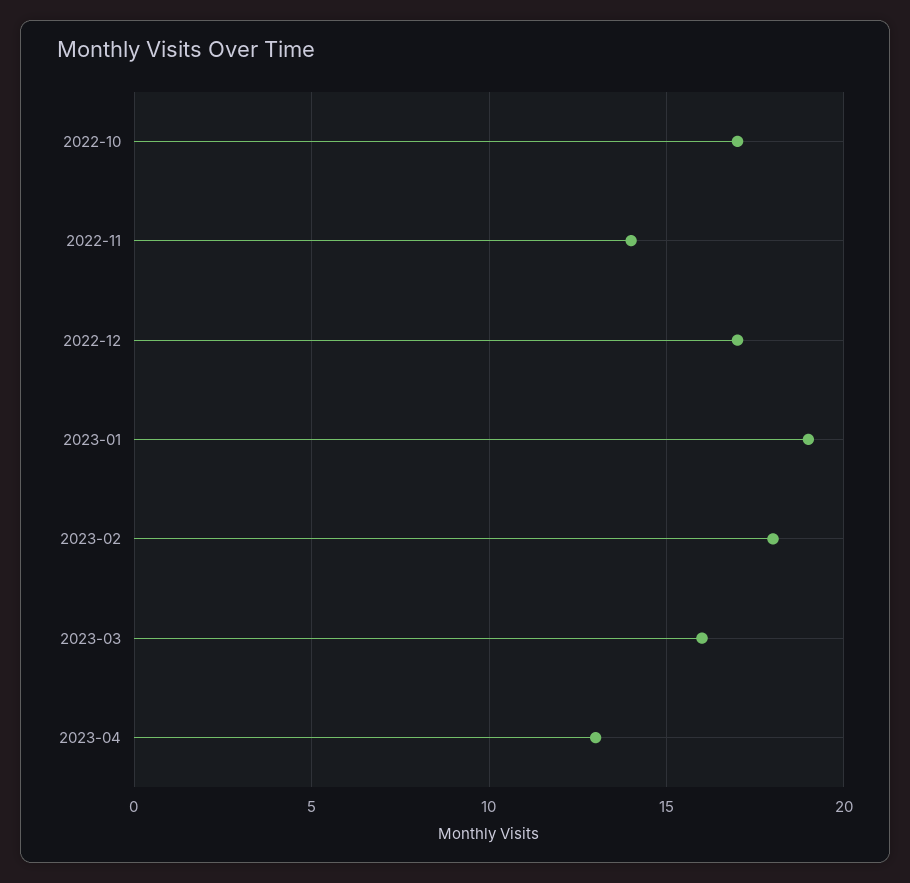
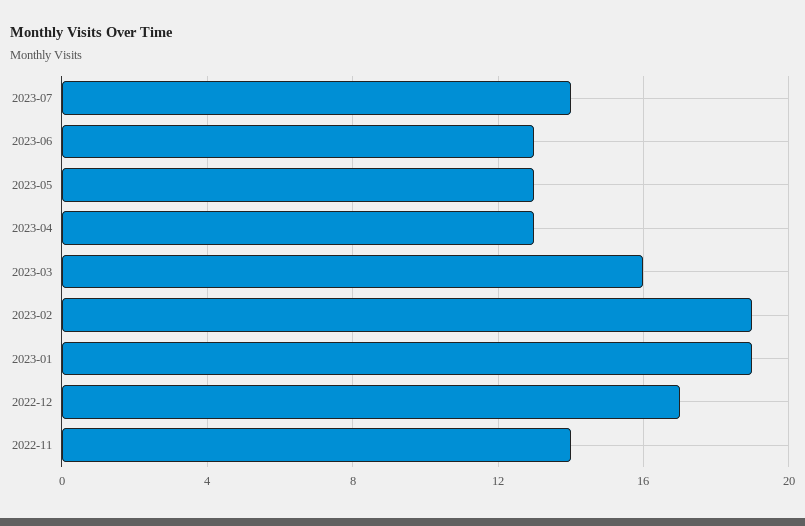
2022-10: 17 -> none
2023-02: 18 -> 19
2023-07: none -> 14
2023-06: none -> 13
2023-05: none -> 13

